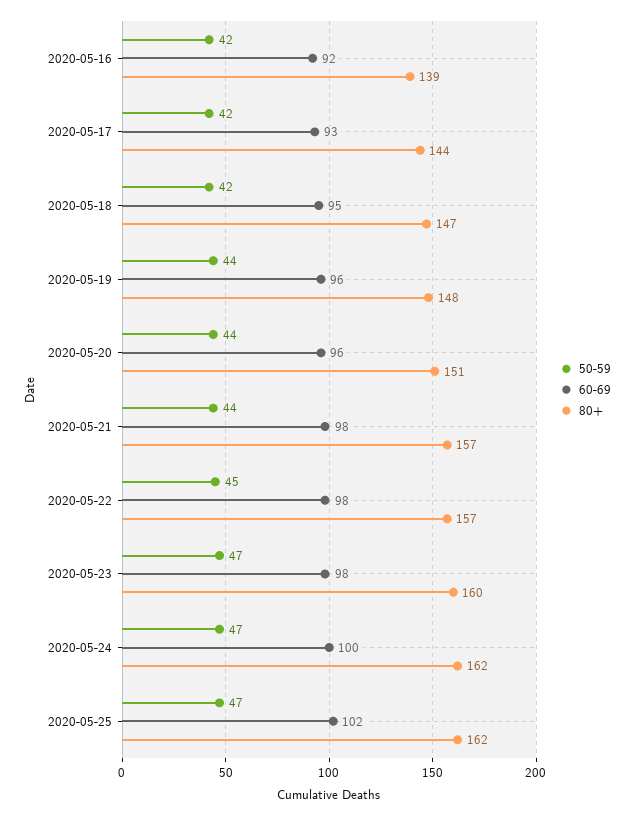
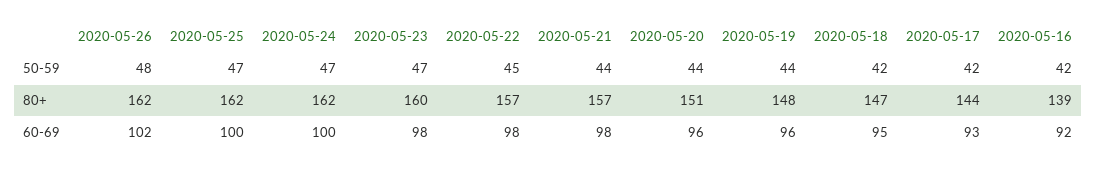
60-69, 2020-05-25: 102 -> 100
50-59, 2020-05-26: none -> 48
80+, 2020-05-26: none -> 162
60-69, 2020-05-26: none -> 102

